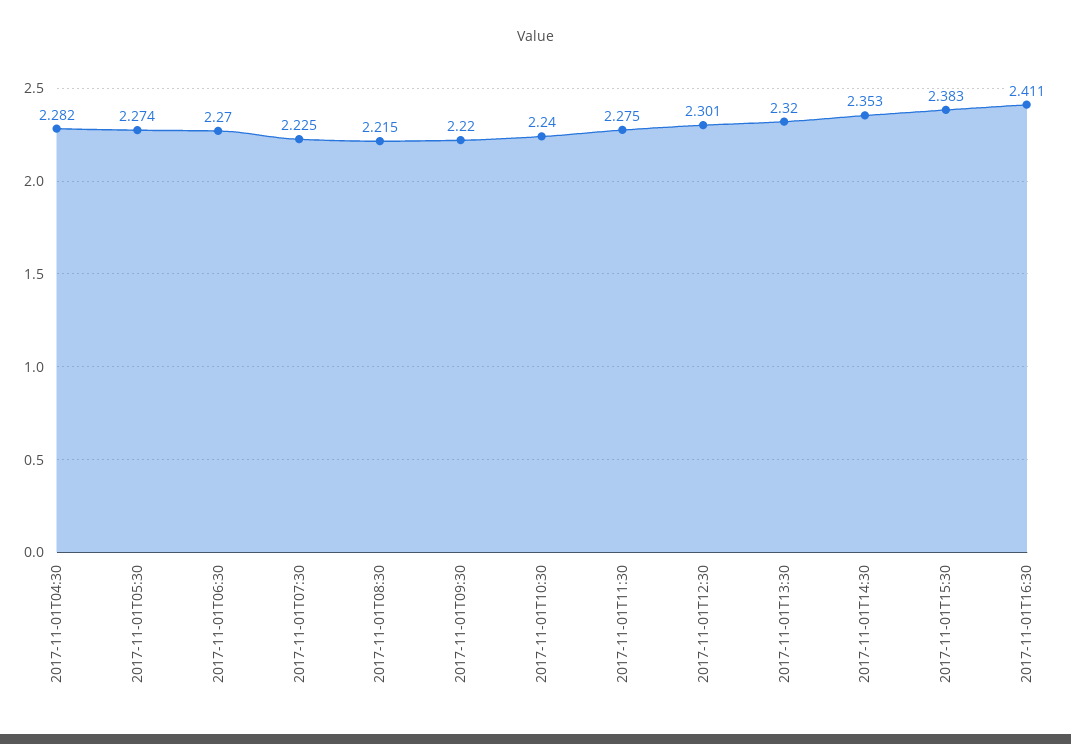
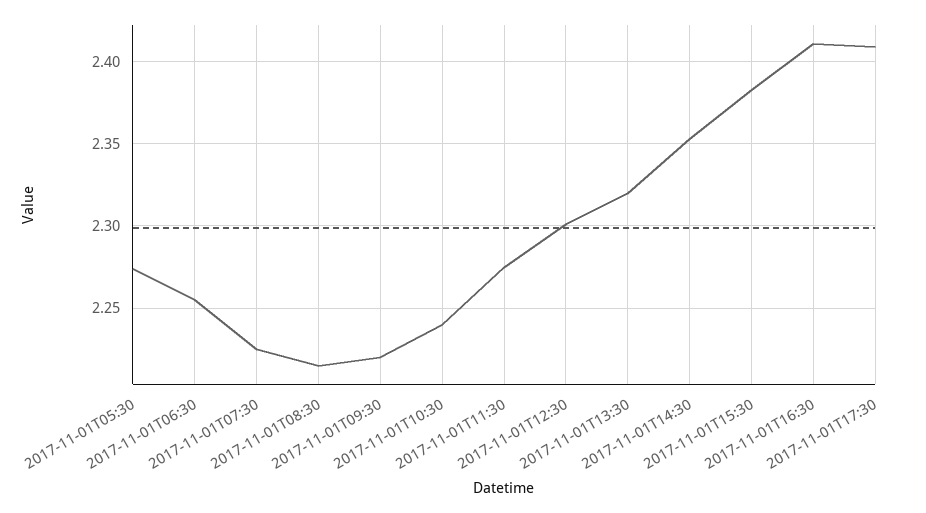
2017-11-01T04:30: 2.282 -> none
2017-11-01T06:30: 2.27 -> 2.255
2017-11-01T17:30: none -> 2.41

